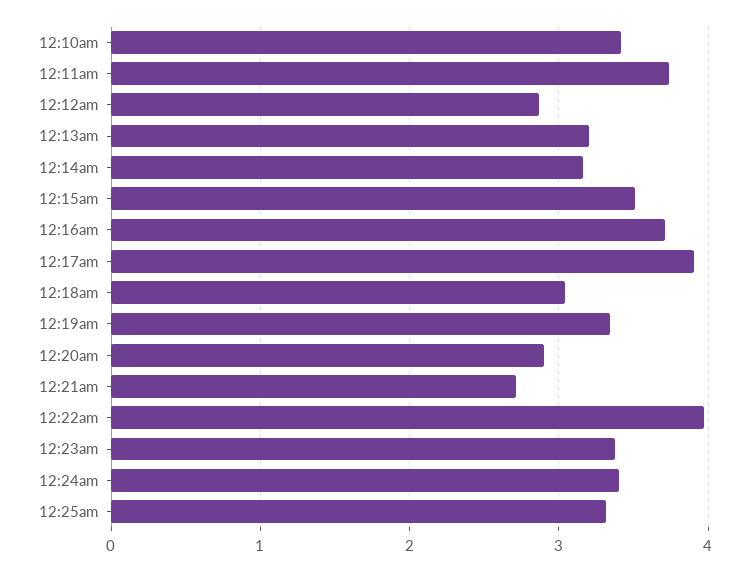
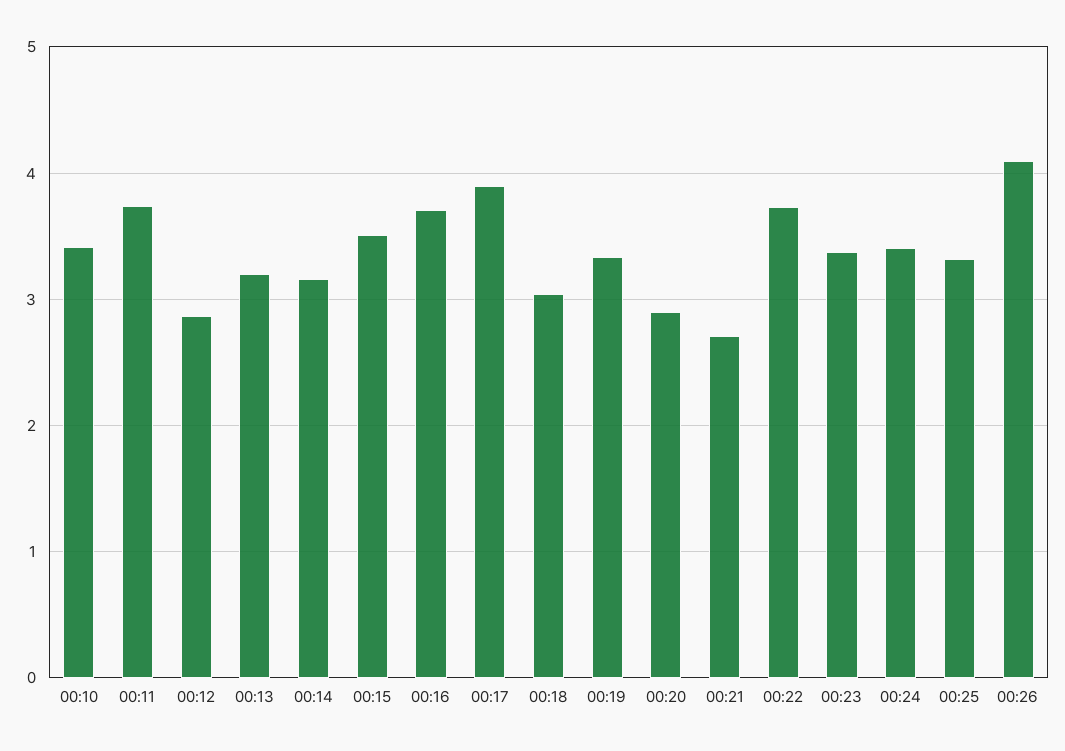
12:22am: 4 -> 3.7
00:26: none -> 4.1

